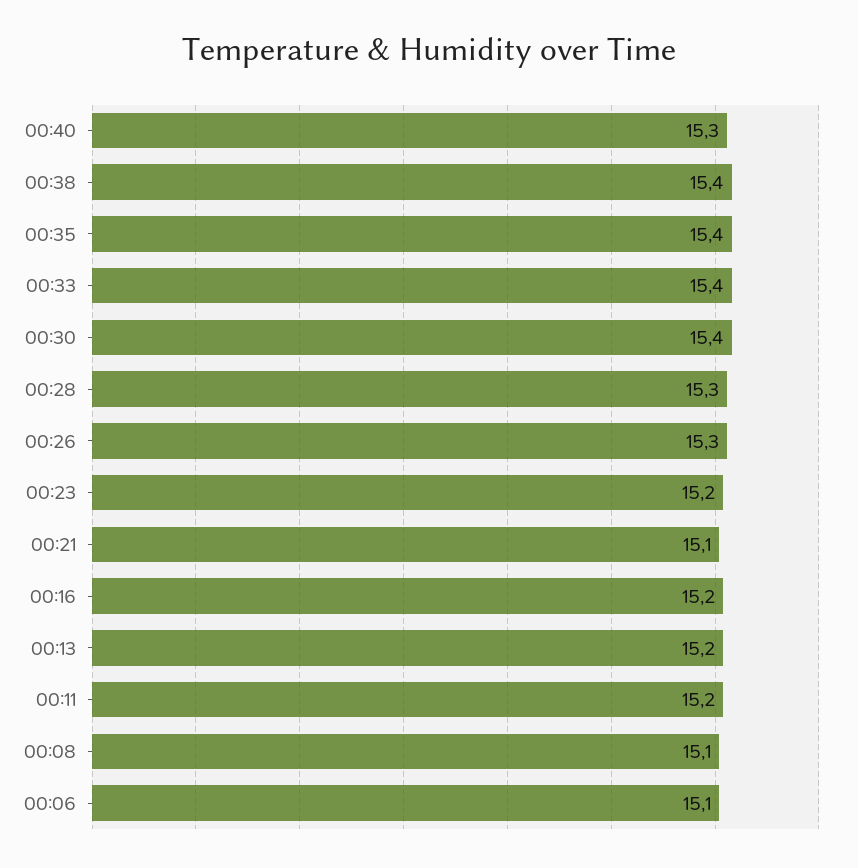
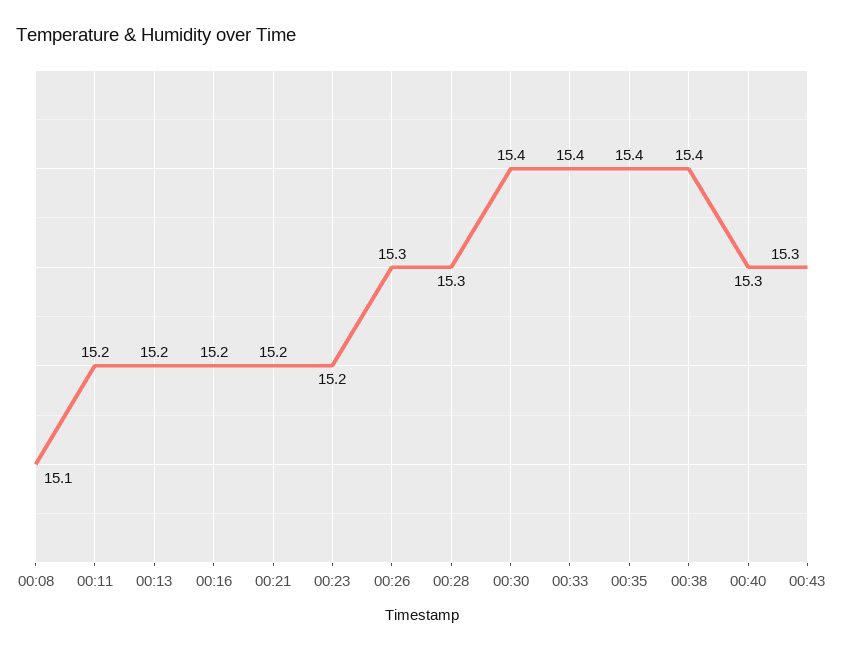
00:21: 15.1 -> 15.2
00:06: 15.1 -> none
00:43: none -> 15.3

